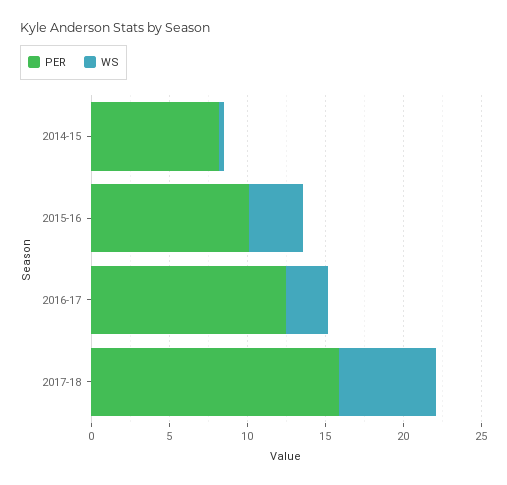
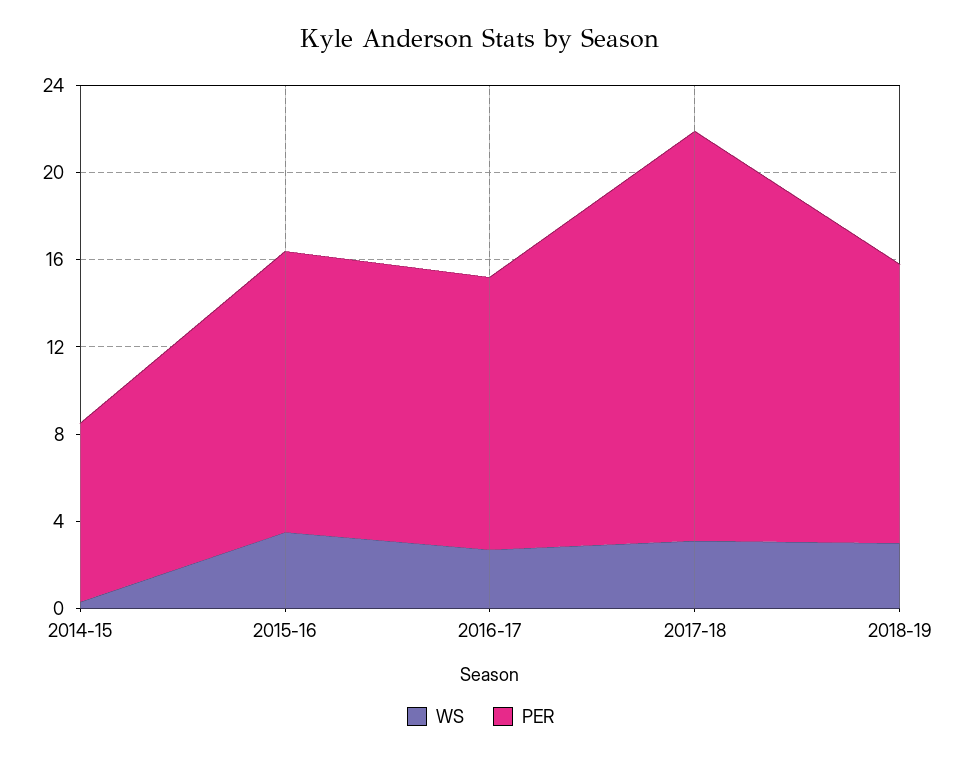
PER, 2015-16: 10 -> 13
PER, 2017-18: 16 -> 19
WS, 2017-18: 6 -> 3
WS, 2018-19: none -> 3
PER, 2018-19: none -> 13

